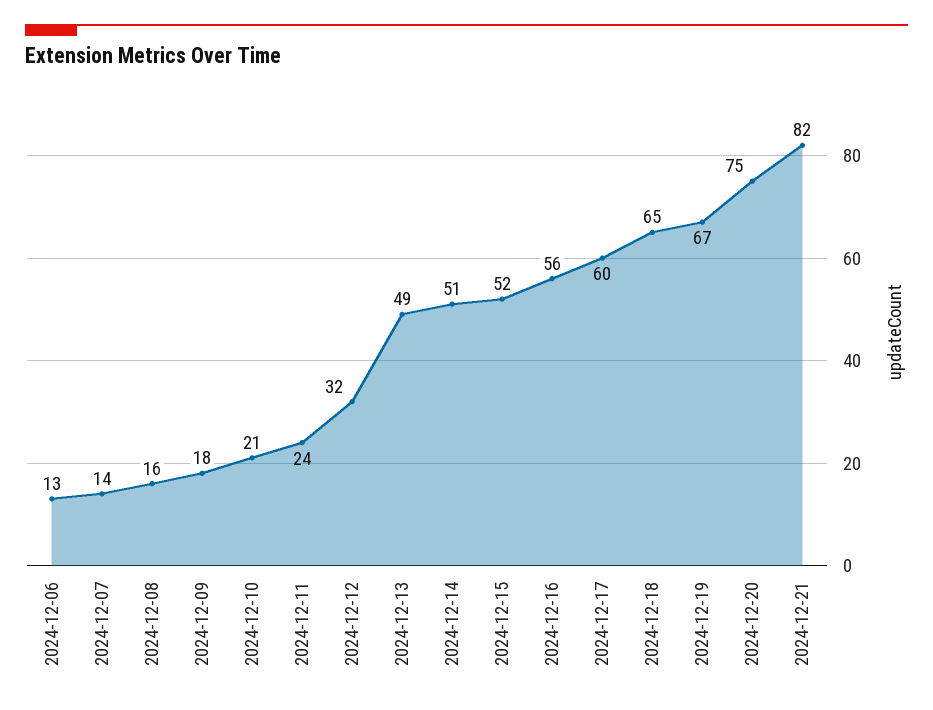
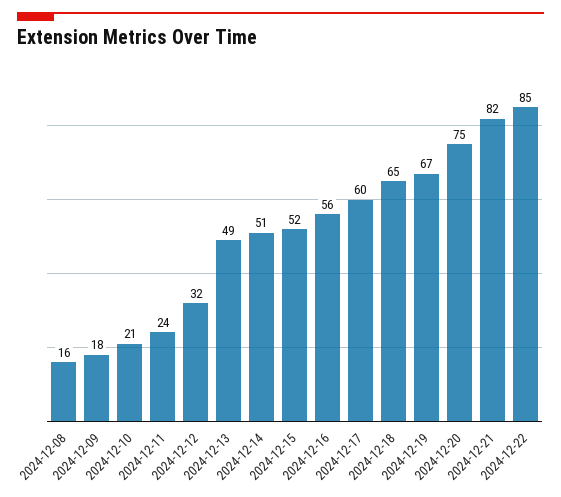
2024-12-06: 13 -> none
2024-12-07: 14 -> none
2024-12-22: none -> 85

